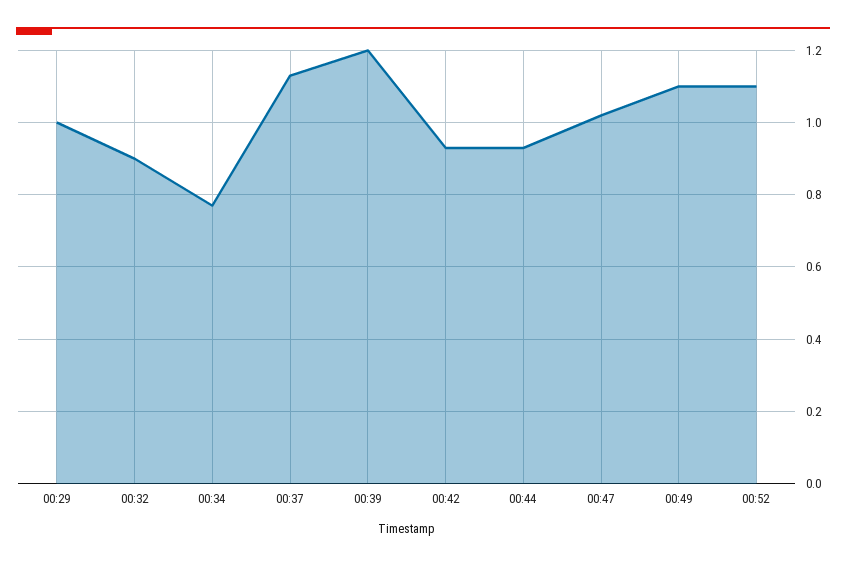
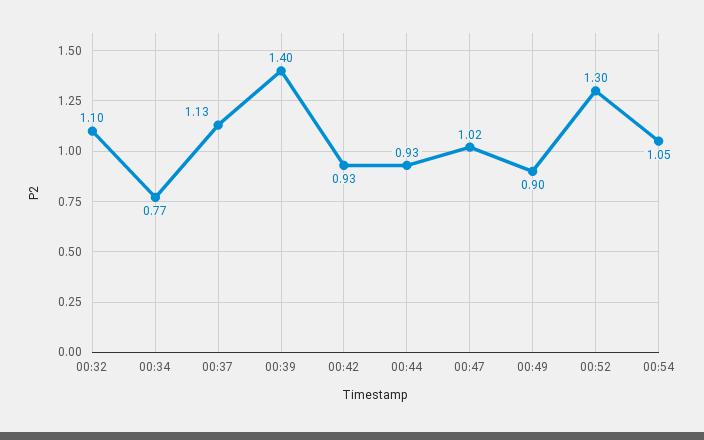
00:29: 1 -> none
00:32: 0.9 -> 1.1
00:39: 1.2 -> 1.4
00:49: 1.1 -> 0.9
00:52: 1.1 -> 1.3
00:54: none -> 1.05

